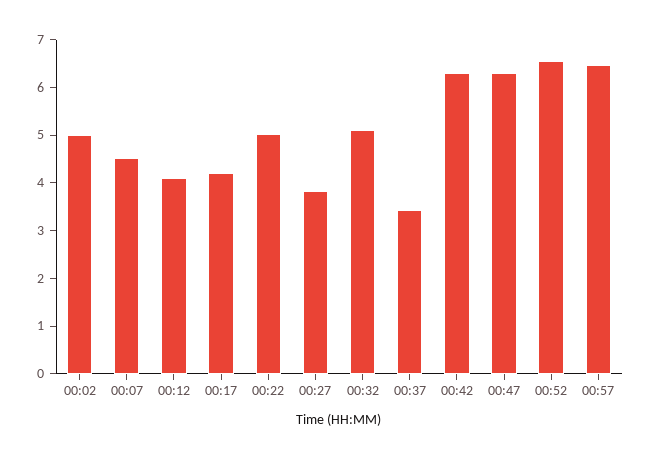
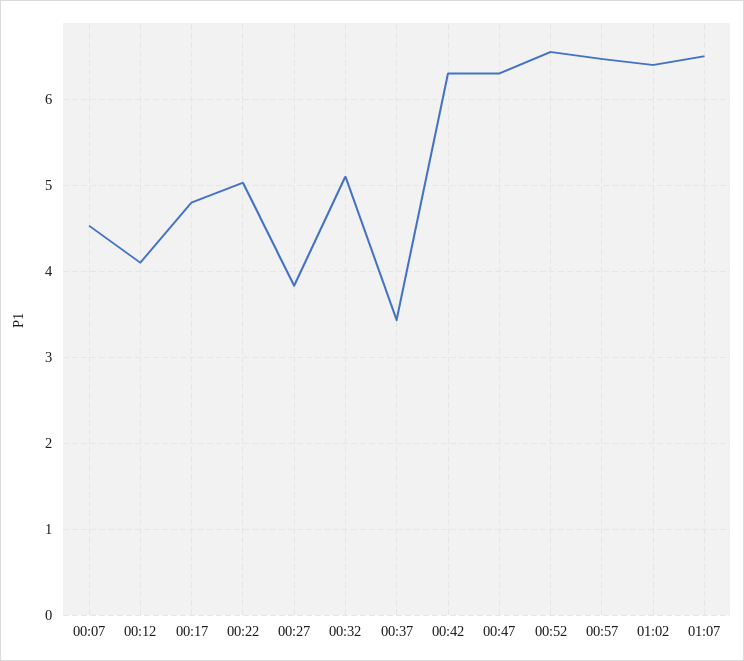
00:02: 5 -> none
00:17: 4.2 -> 4.8
01:02: none -> 6.4
01:07: none -> 6.5

